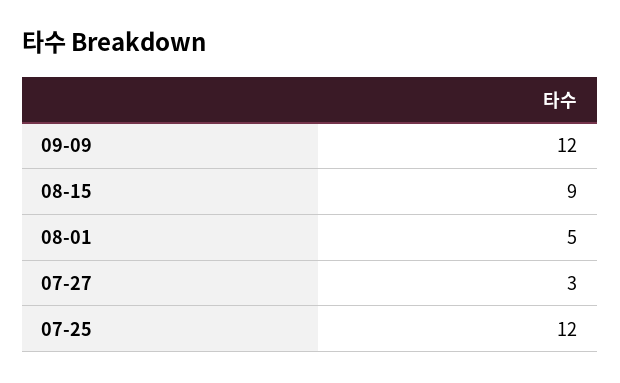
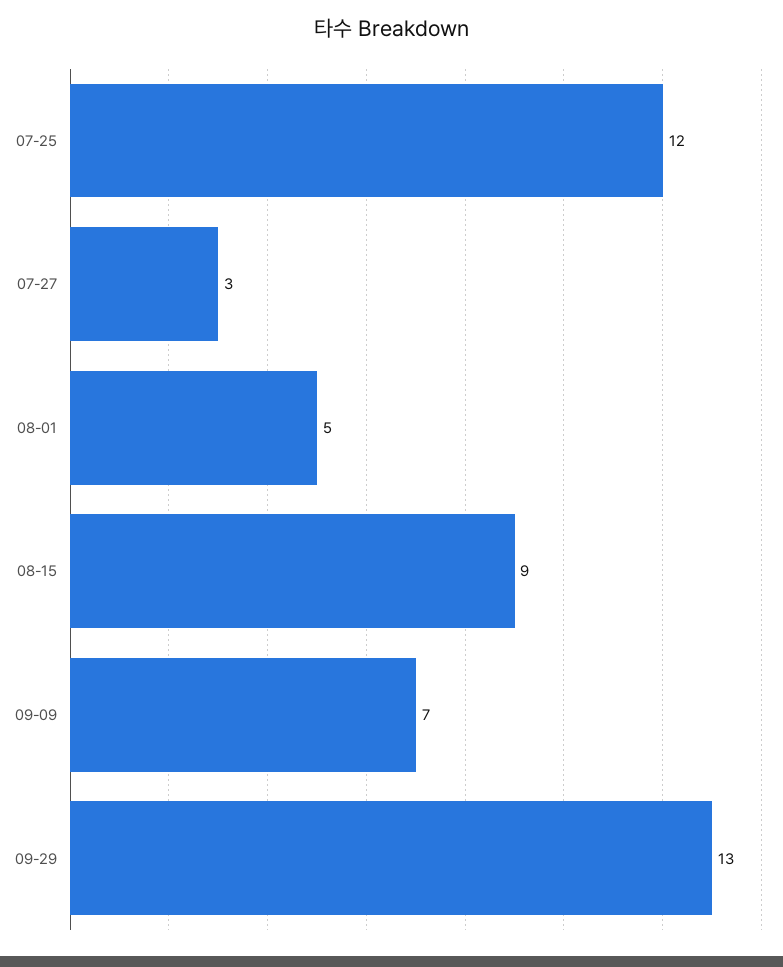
09-09: 12 -> 7
09-29: none -> 13

